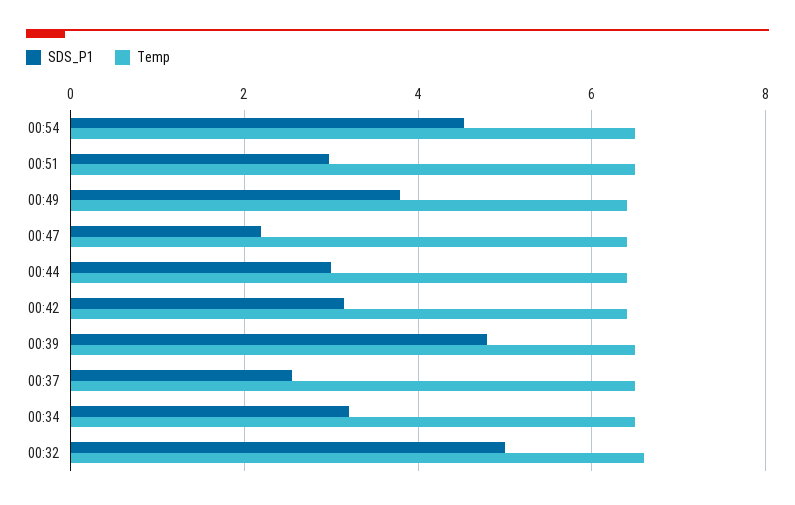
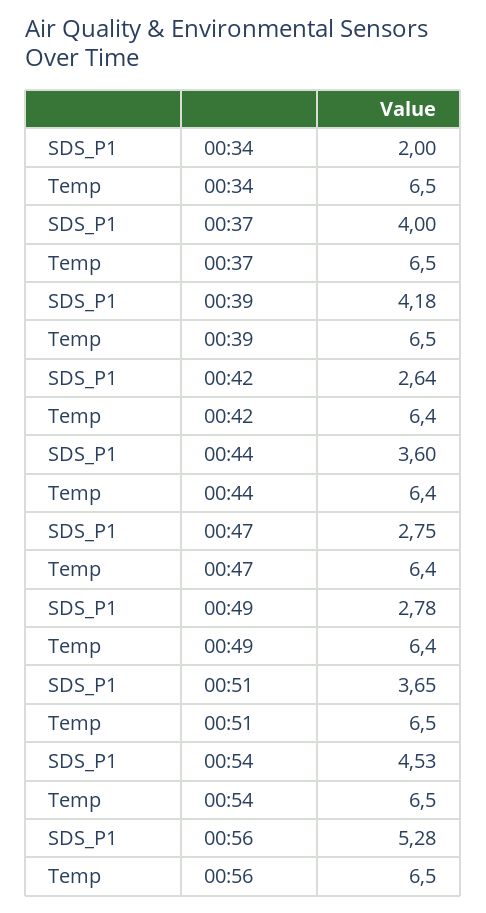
SDS_P1, 00:51: 3 -> 3.65
SDS_P1, 00:49: 3.8 -> 2.78
SDS_P1, 00:47: 2.2 -> 2.75
SDS_P1, 00:44: 3 -> 3.6
SDS_P1, 00:42: 3.2 -> 2.64
SDS_P1, 00:39: 4.8 -> 4.18
SDS_P1, 00:37: 2.6 -> 4
SDS_P1, 00:34: 3.2 -> 2
SDS_P1, 00:32: 5 -> none
Temp, 00:32: 6.6 -> none
SDS_P1, 00:56: none -> 5.28
Temp, 00:56: none -> 6.5

